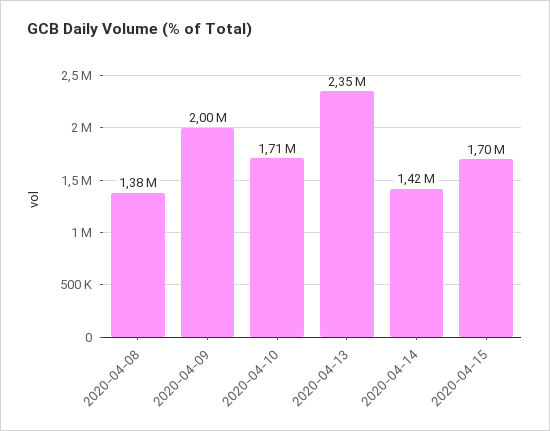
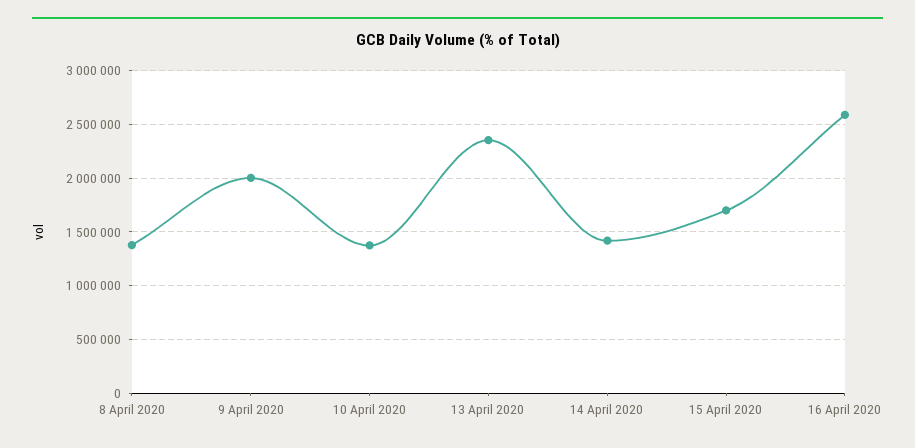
2020-04-10: 1710000 -> 1400000
16 April 2020: none -> 2600000

